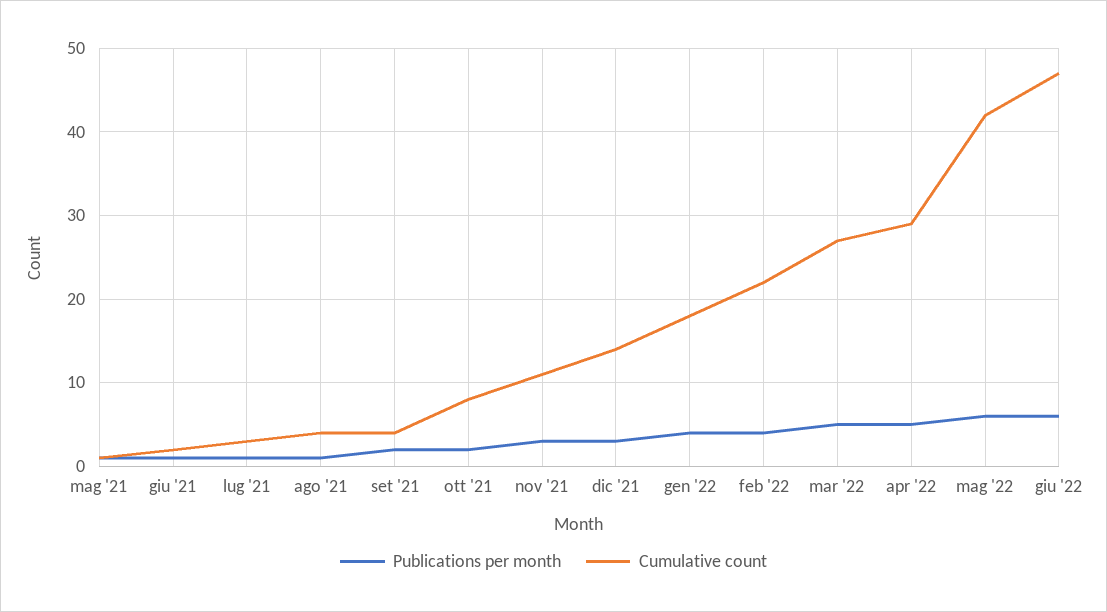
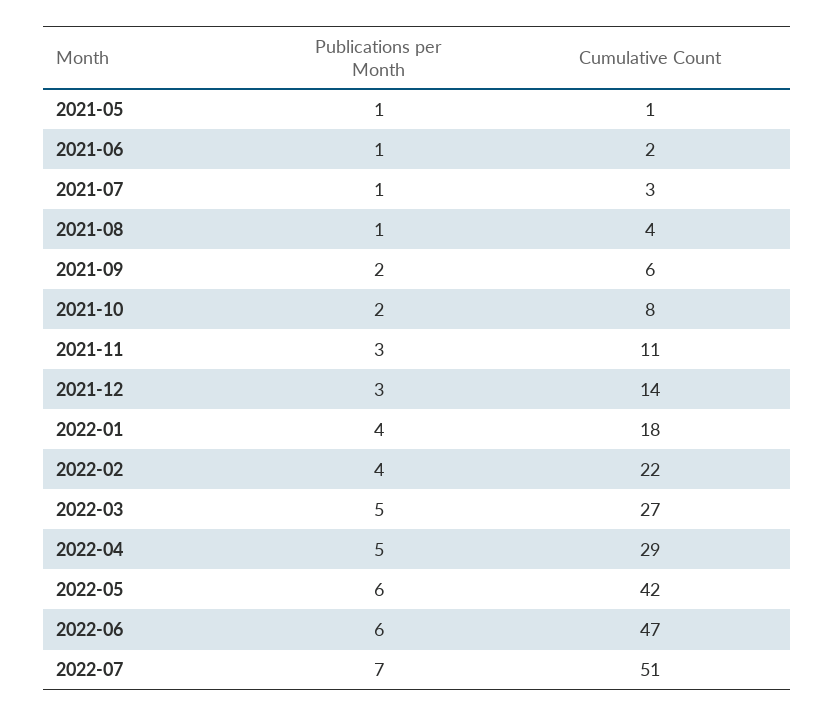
Cumulative count, set '21: 4 -> 6
Publications per month, 2022-07: none -> 7
Cumulative count, 2022-07: none -> 51

